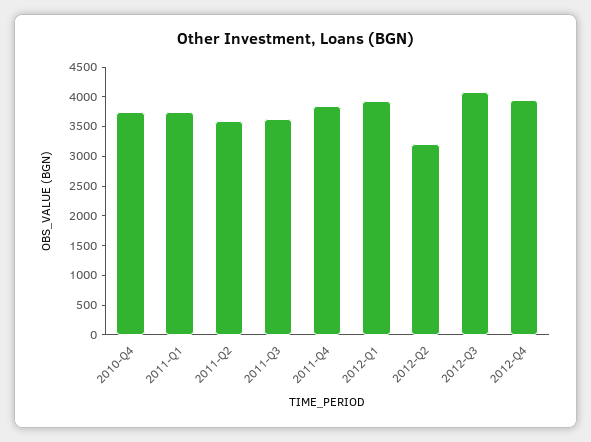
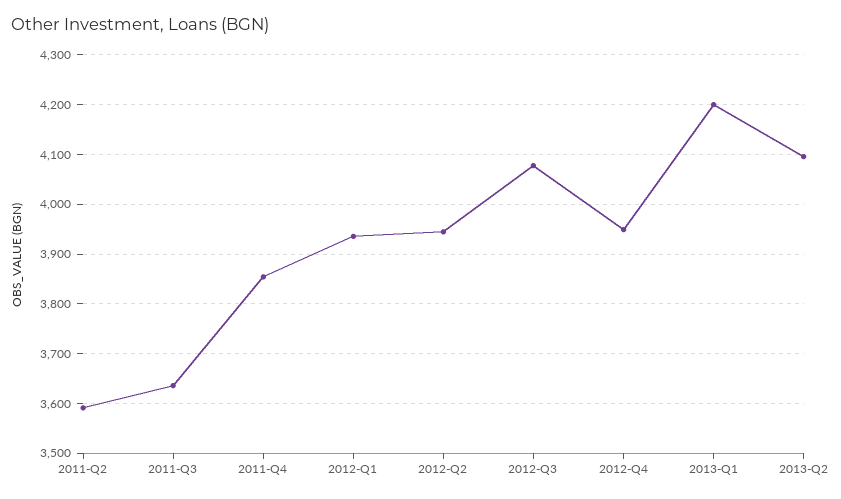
2010-Q4: 3750 -> none
2011-Q1: 3750 -> none
2012-Q2: 3250 -> 3940
2013-Q1: none -> 4200
2013-Q2: none -> 4100

